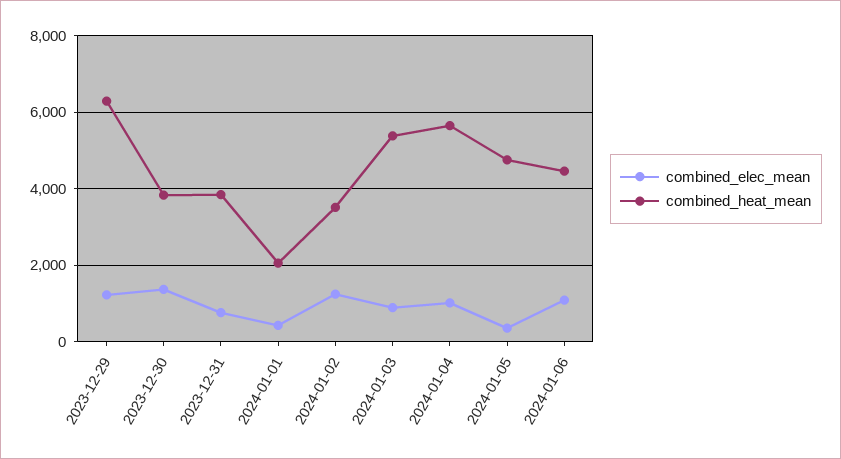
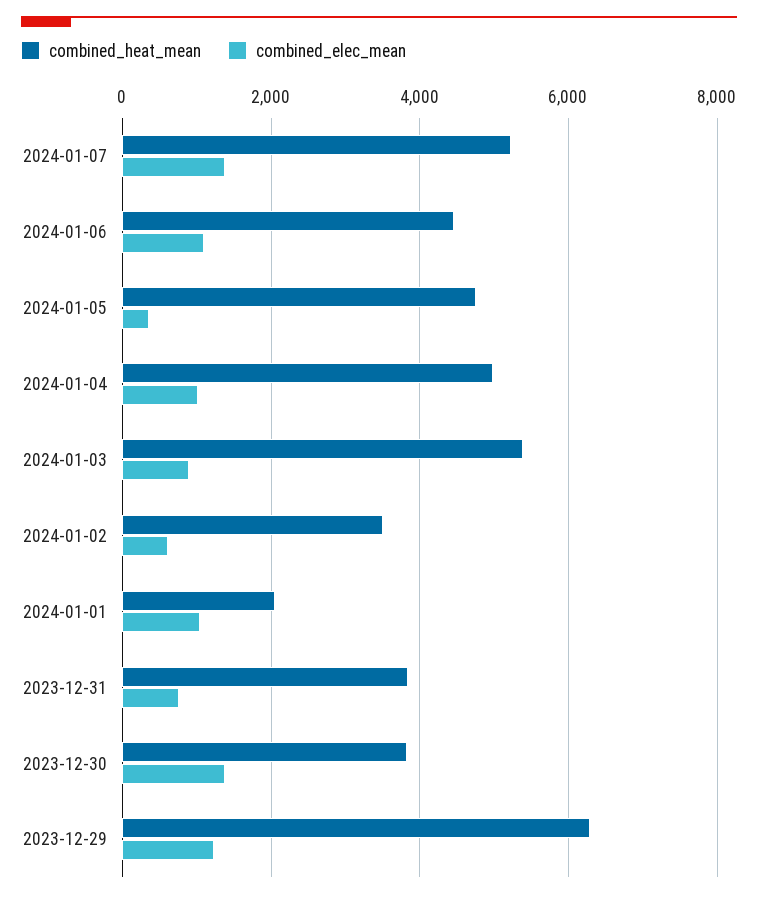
combined_elec_mean, 2024-01-01: 400 -> 1000
combined_elec_mean, 2024-01-02: 1200 -> 600
combined_heat_mean, 2024-01-04: 5600 -> 5000
combined_heat_mean, 2024-01-07: none -> 5200
combined_elec_mean, 2024-01-07: none -> 1400

